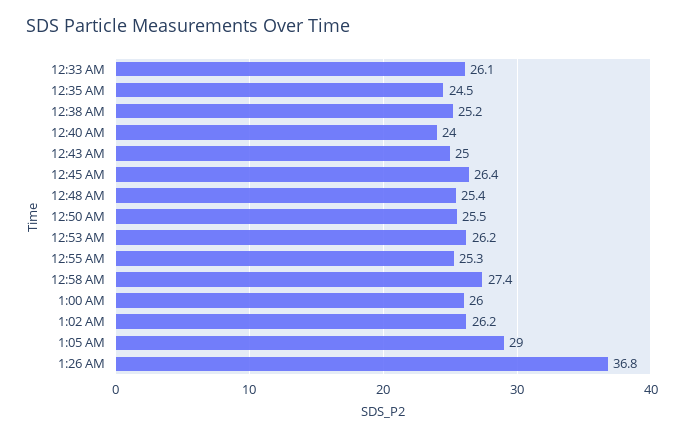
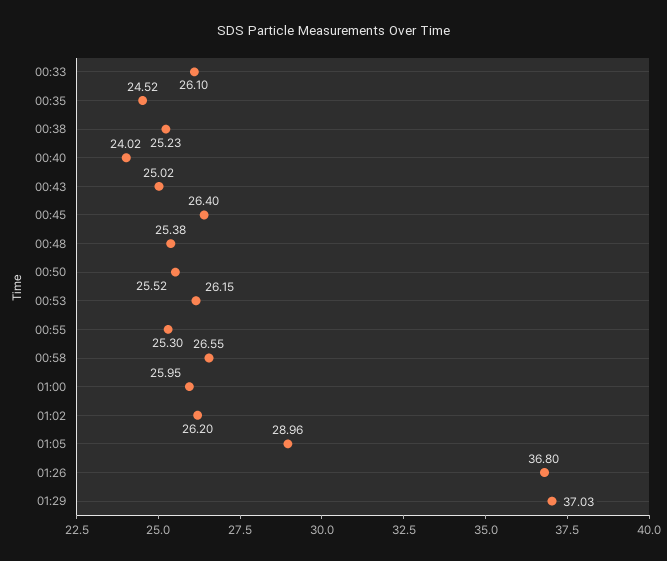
12:58 AM: 27.4 -> 26.55
01:29: none -> 37.03

